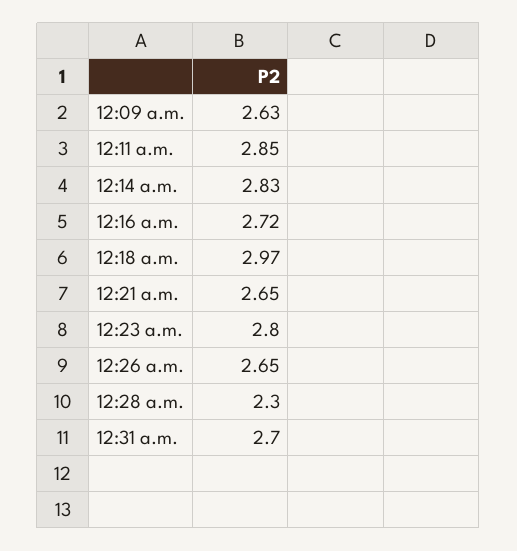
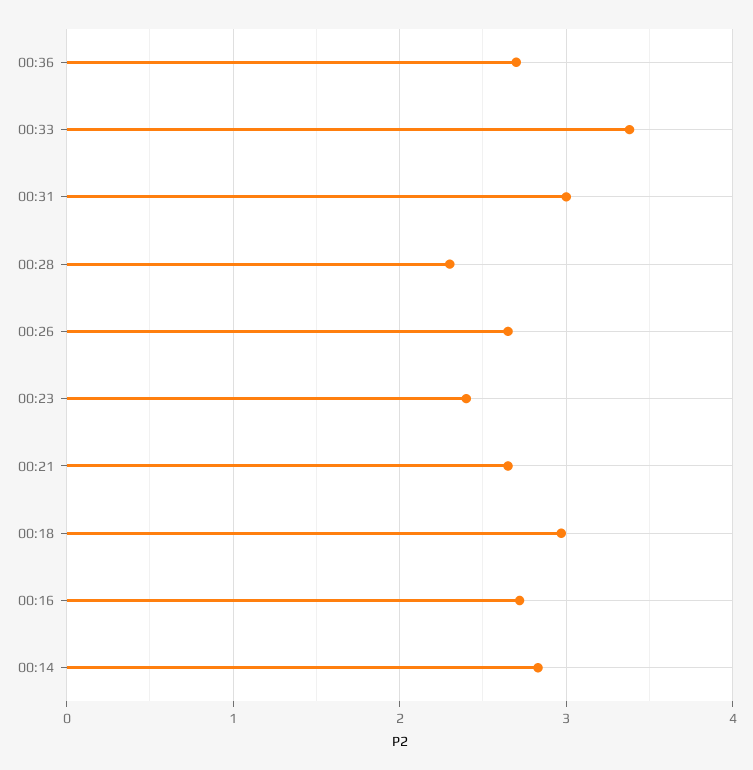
12:09 a.m.: 2.63 -> none
12:11 a.m.: 2.85 -> none
12:23 a.m.: 2.8 -> 2.4
12:31 a.m.: 2.7 -> 3
00:36: none -> 2.7
00:33: none -> 3.4

